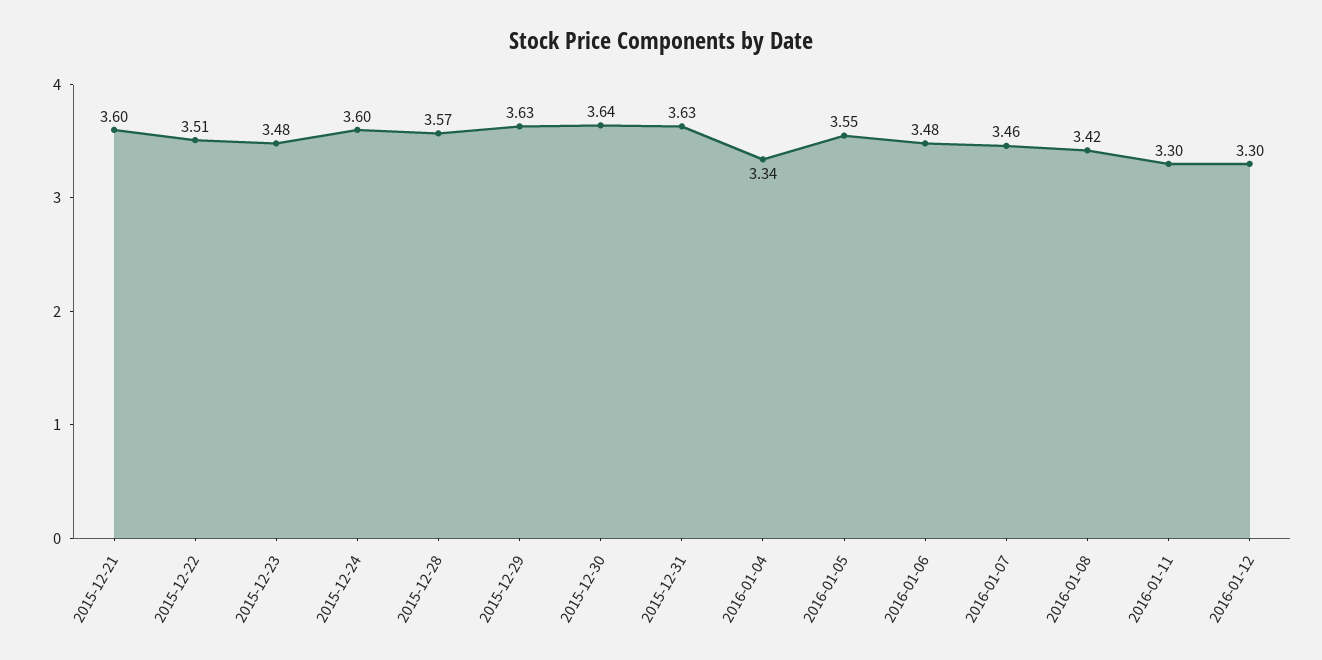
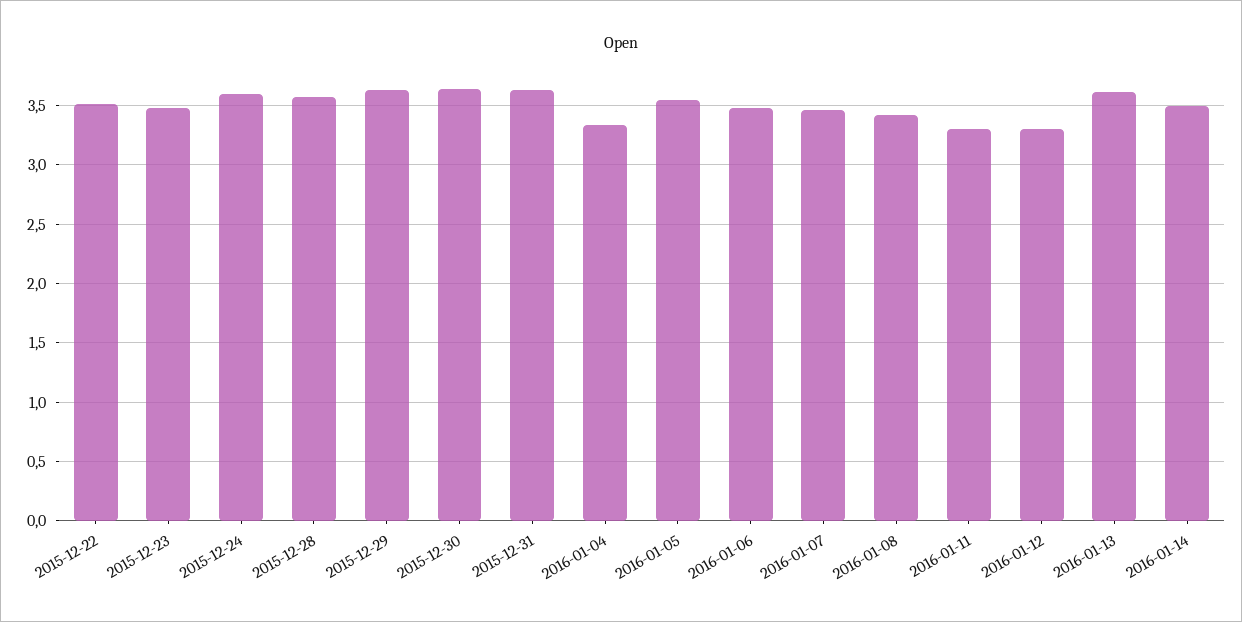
2015-12-21: 3.6 -> none
2016-01-13: none -> 3.6
2016-01-14: none -> 3.5

